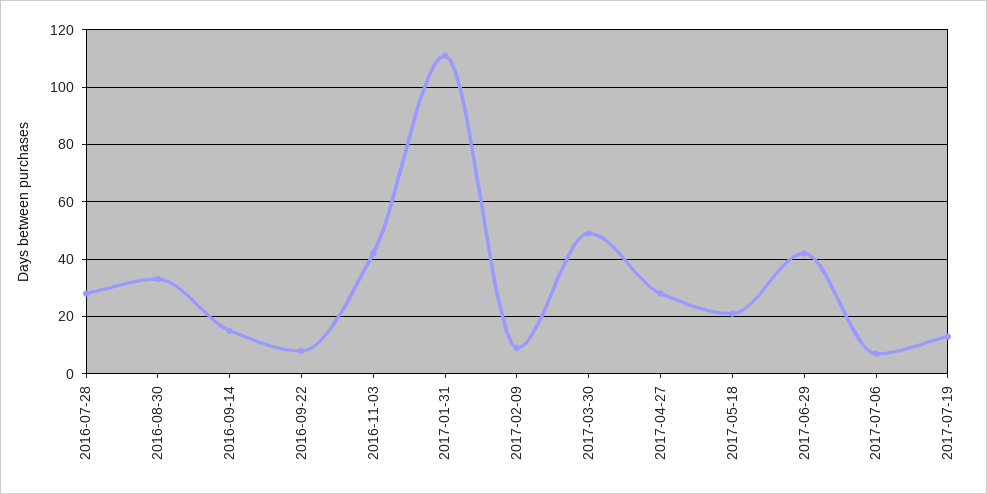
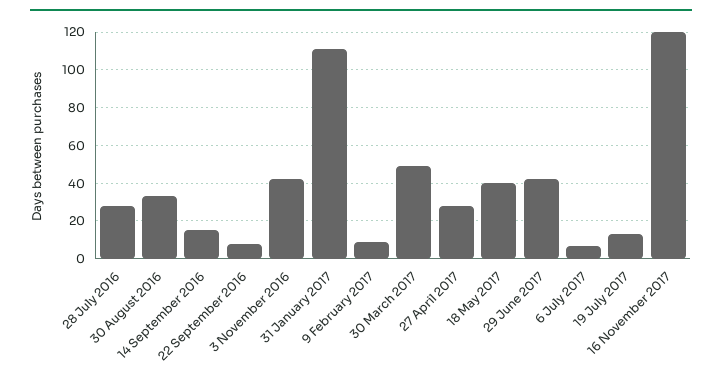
2017-05-18: 20 -> 40
16 November 2017: none -> 120

